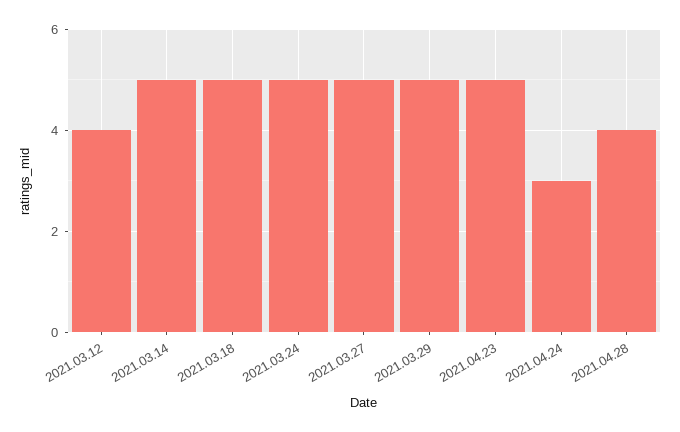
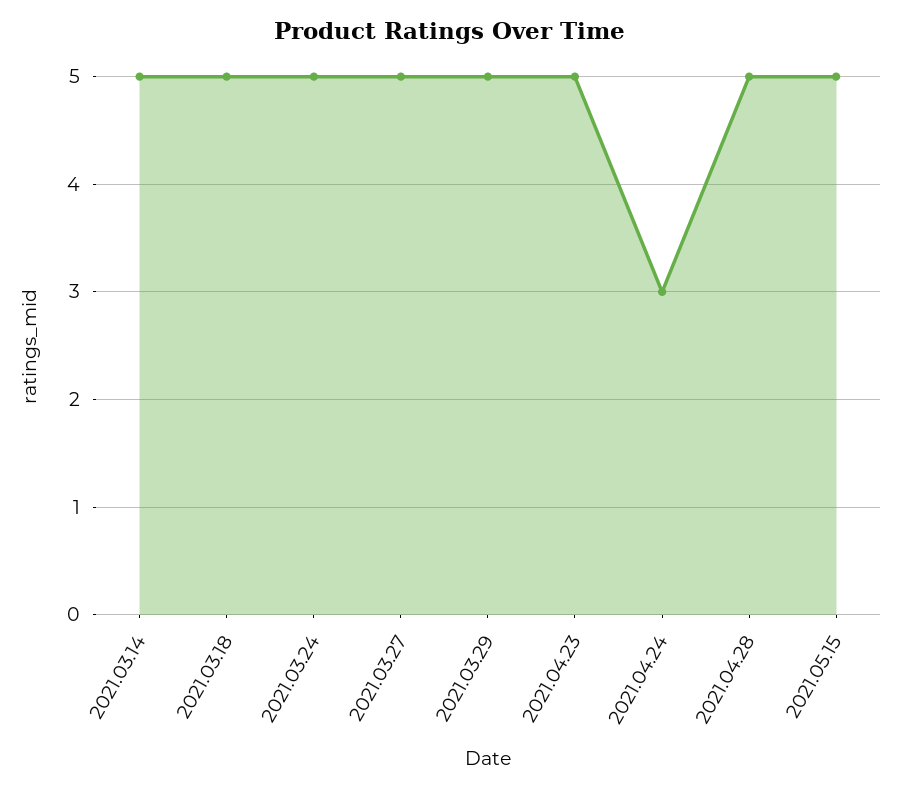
2021.03.12: 4 -> none
2021.04.28: 4 -> 5
2021.05.15: none -> 5

